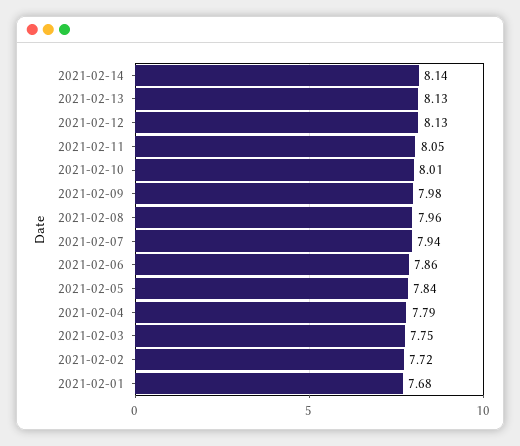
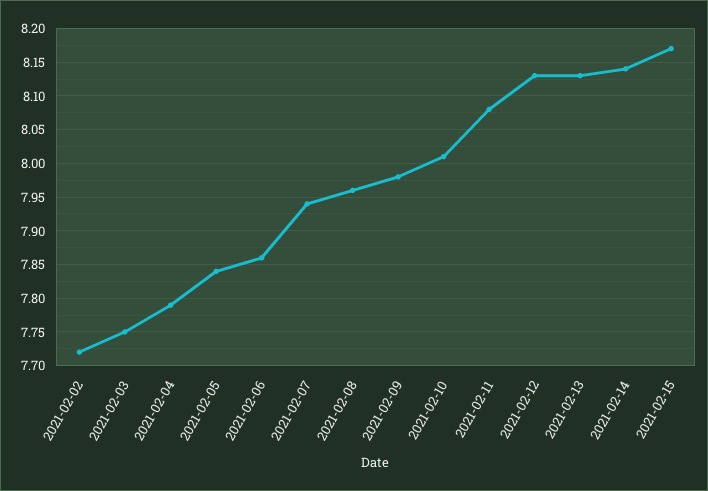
2021-02-11: 8.05 -> 8.08
2021-02-01: 7.68 -> none
2021-02-15: none -> 8.17

